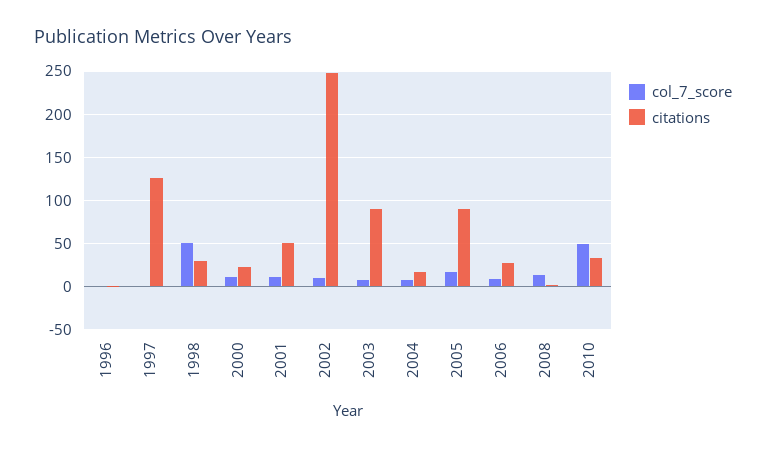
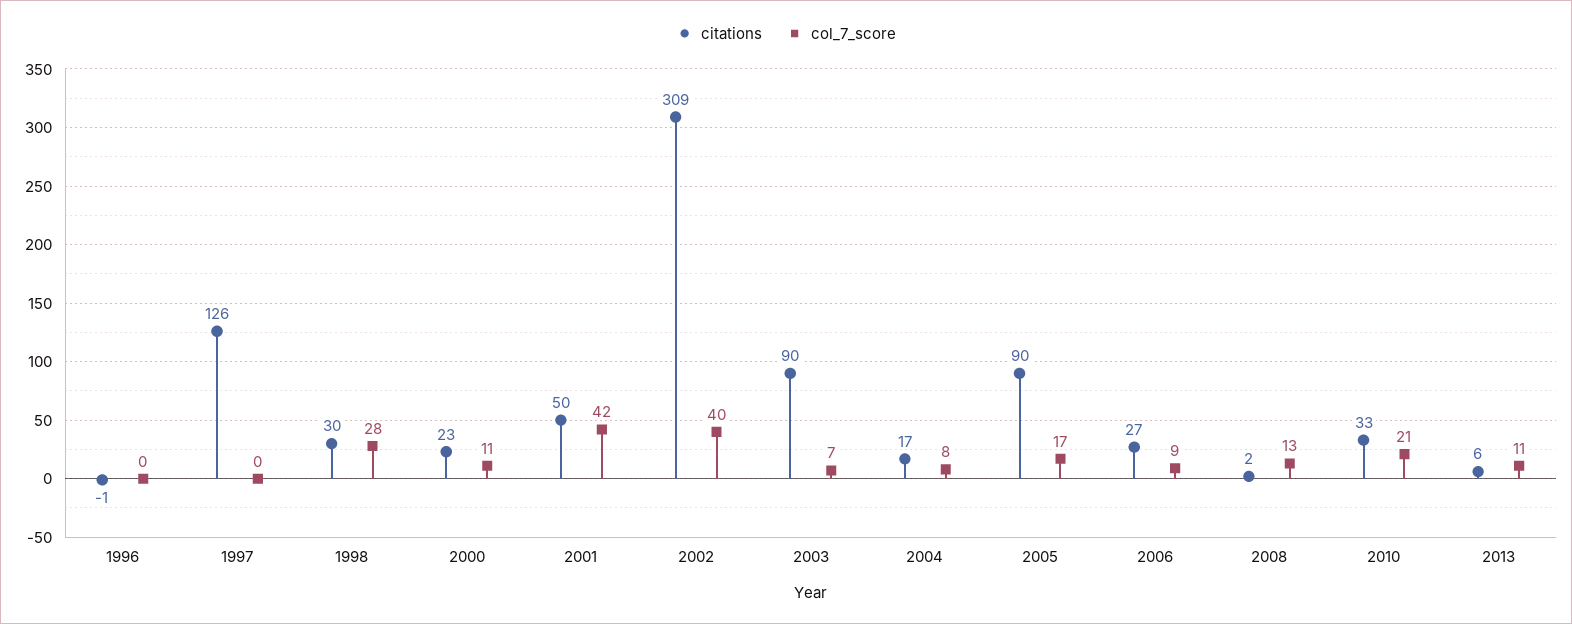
col_7_score, 1998: 50 -> 28
col_7_score, 2001: 10 -> 42
col_7_score, 2002: 10 -> 40
citations, 2002: 250 -> 309
col_7_score, 2010: 50 -> 21
citations, 2013: none -> 6
col_7_score, 2013: none -> 11

